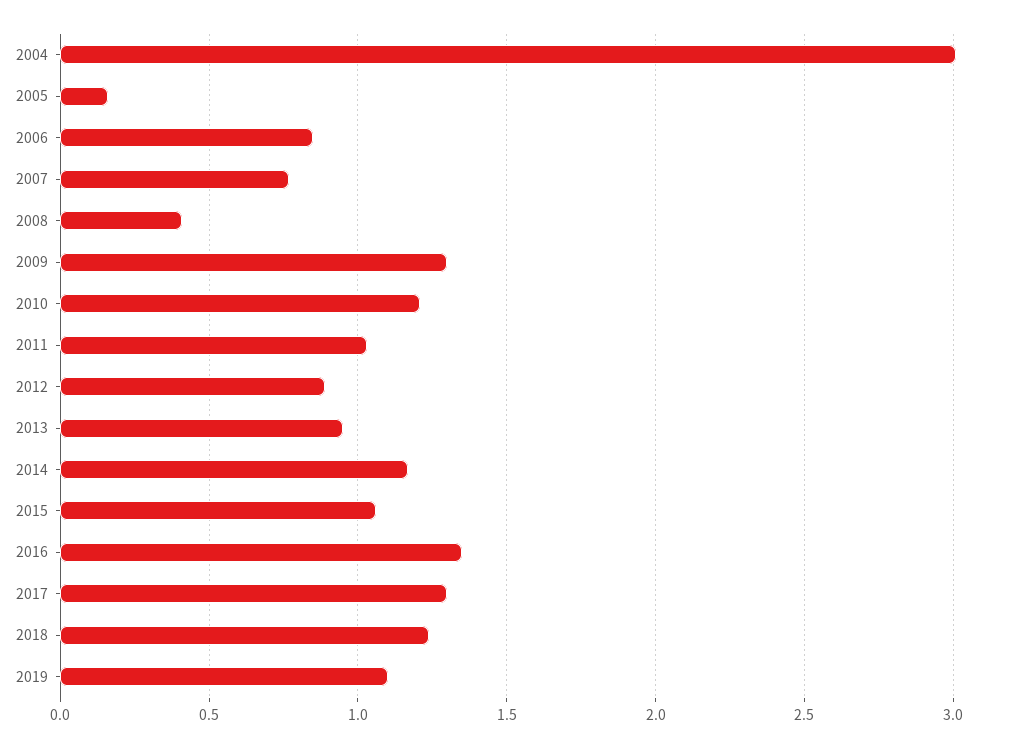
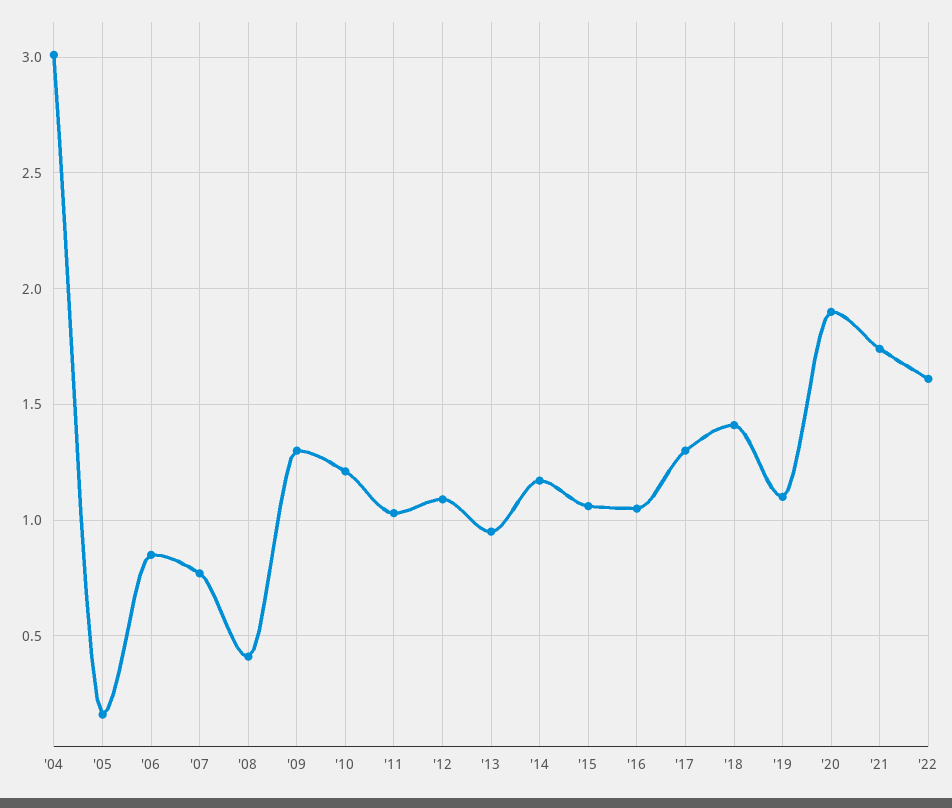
2012: 0.9 -> 1.1
2016: 1.35 -> 1.05
2018: 1.25 -> 1.4
'20: none -> 1.9
'21: none -> 1.75
'22: none -> 1.6

